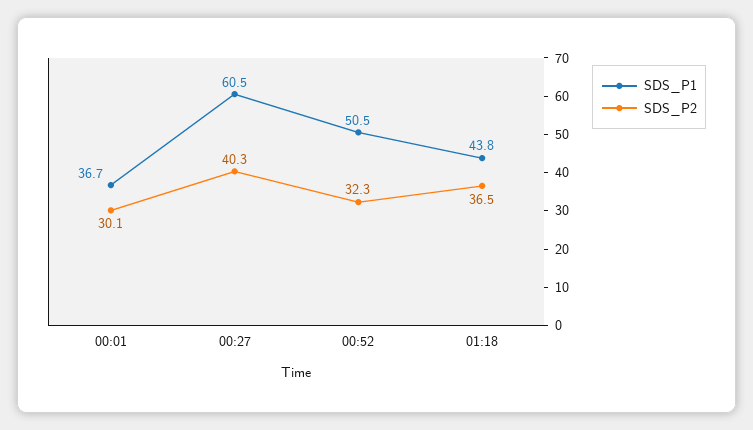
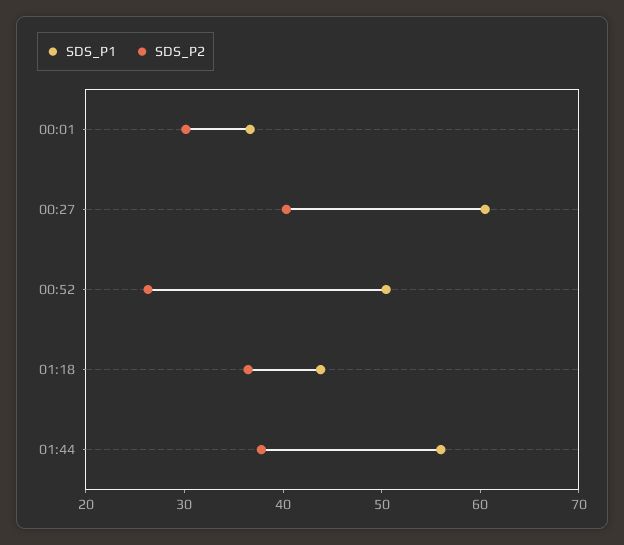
SDS_P2, 00:52: 32.3 -> 26
SDS_P1, 01:44: none -> 56
SDS_P2, 01:44: none -> 38

